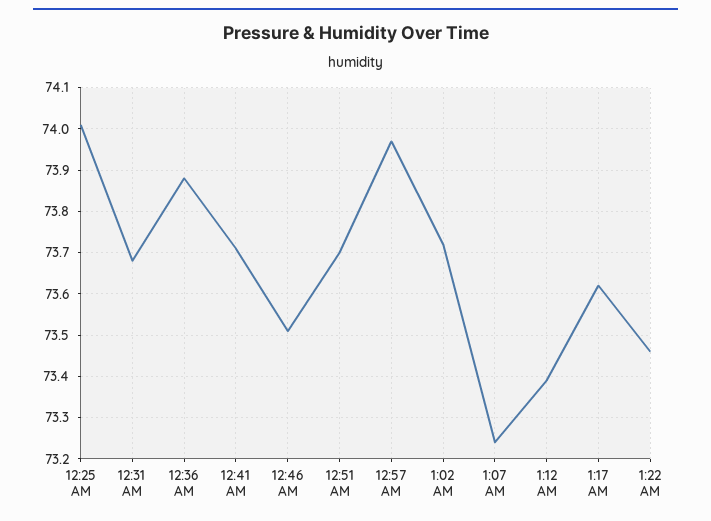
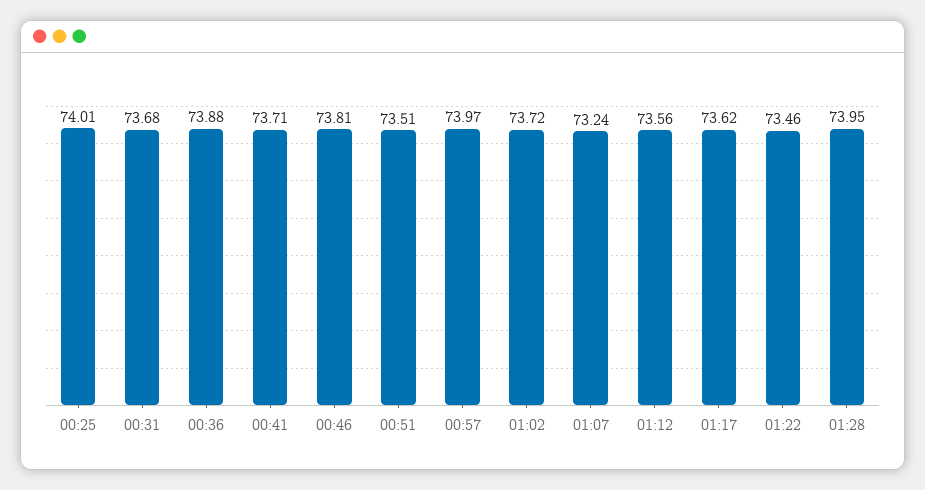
12:46 AM: 73.5 -> 73.81
12:51 AM: 73.7 -> 73.51
1:12 AM: 73.4 -> 73.56
01:28: none -> 73.95

